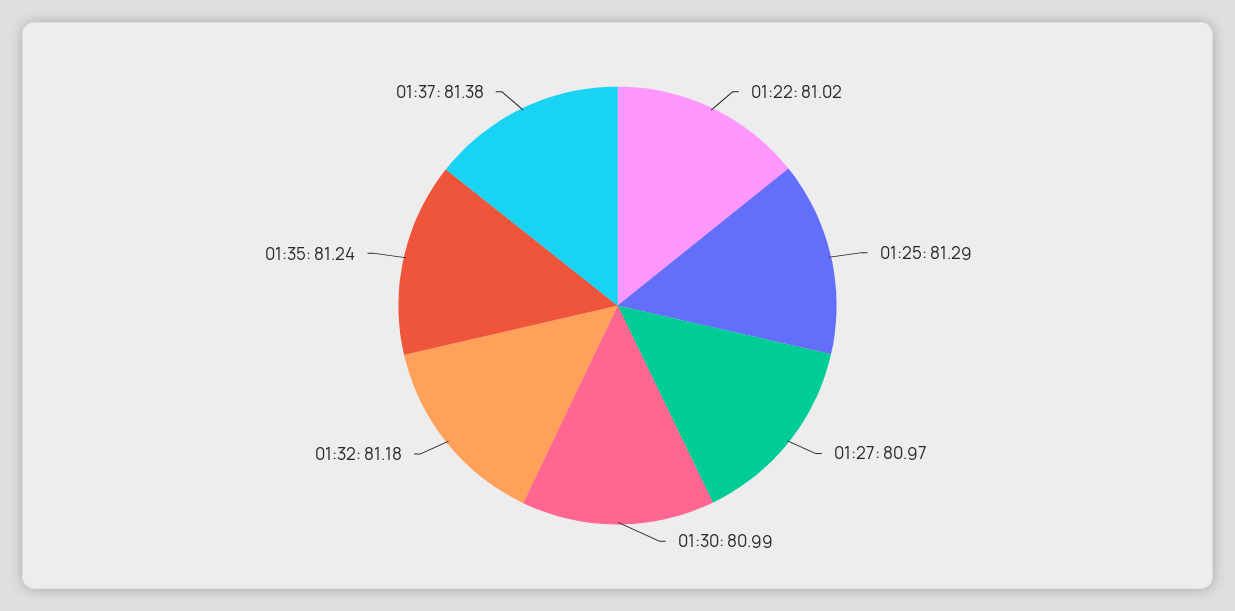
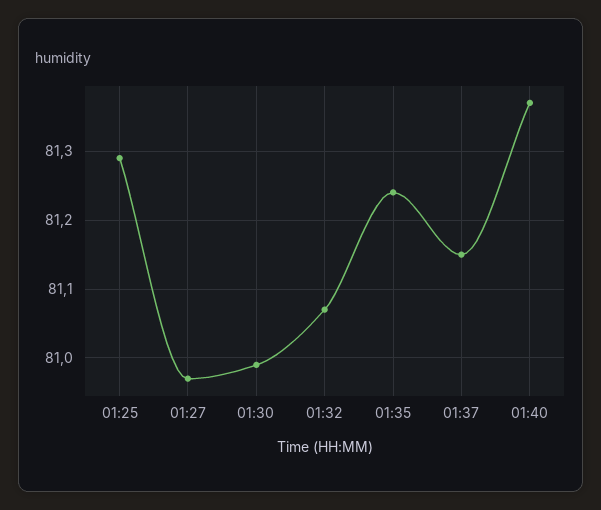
01:22: 81.02 -> none
01:32: 81.18 -> 81.07
01:37: 81.38 -> 81.15
01:40: none -> 81.37

